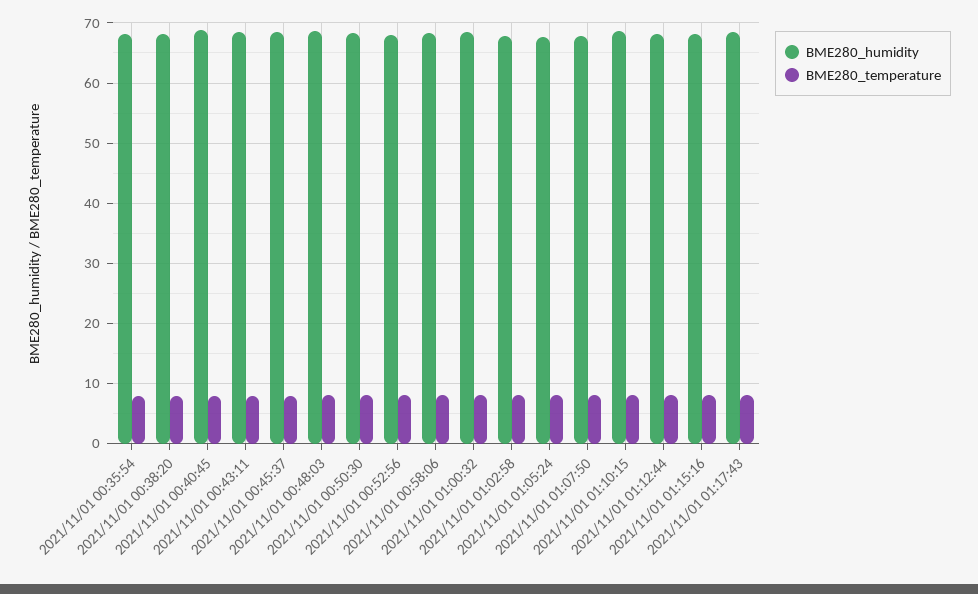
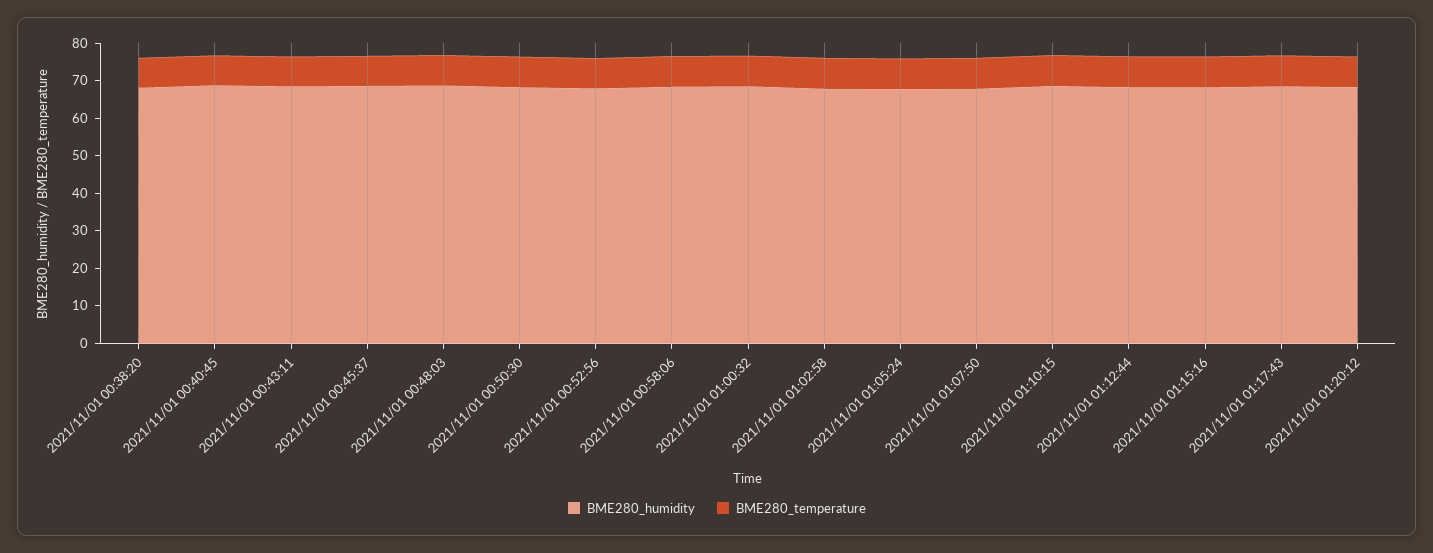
BME280_humidity, 2021/11/01 00:35:54: 68 -> none
BME280_temperature, 2021/11/01 00:35:54: 8 -> none
BME280_humidity, 2021/11/01 01:20:12: none -> 67.5
BME280_temperature, 2021/11/01 01:20:12: none -> 7.5

